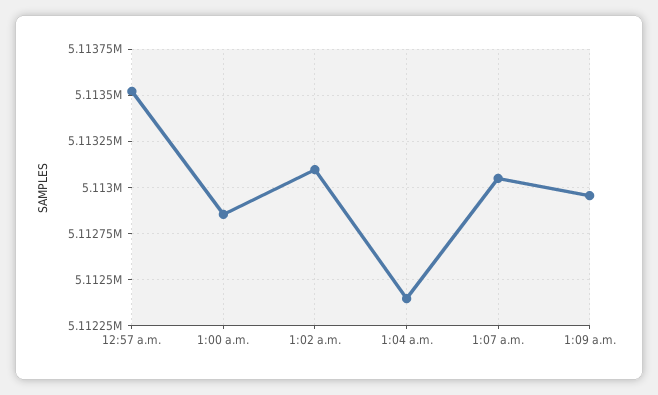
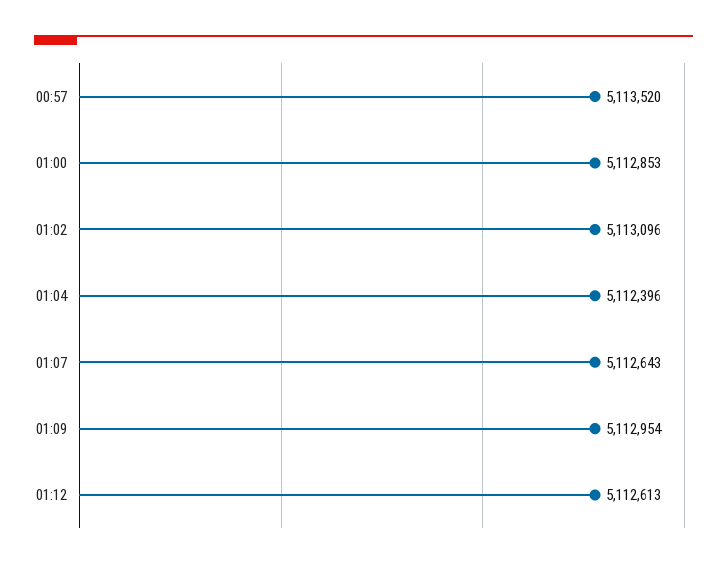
1:07 a.m.: 5113050 -> 5112643
01:12: none -> 5112613

